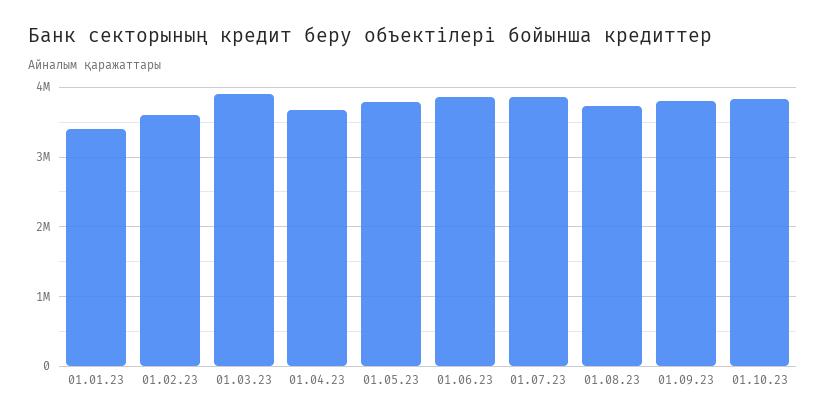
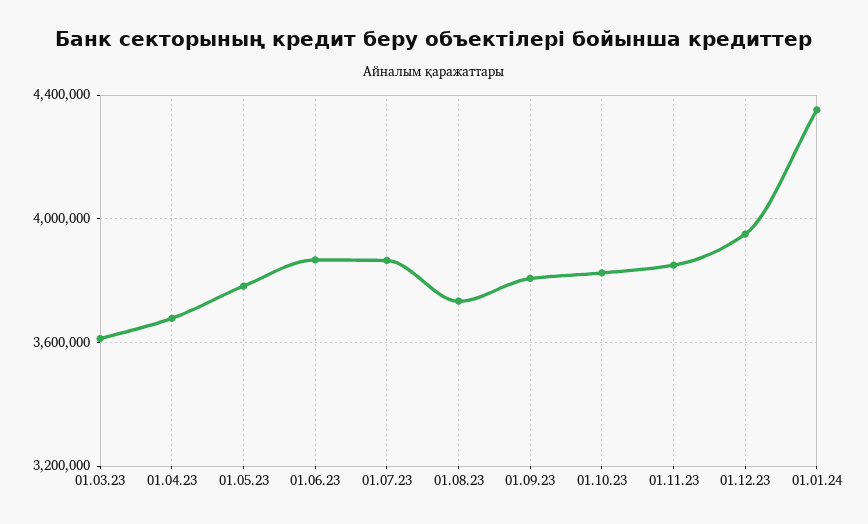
01.01.23: 3400000 -> none
01.02.23: 3600000 -> none
01.03.23: 3900000 -> 3600000
01.11.23: none -> 3850000
01.12.23: none -> 3950000
01.01.24: none -> 4350000

